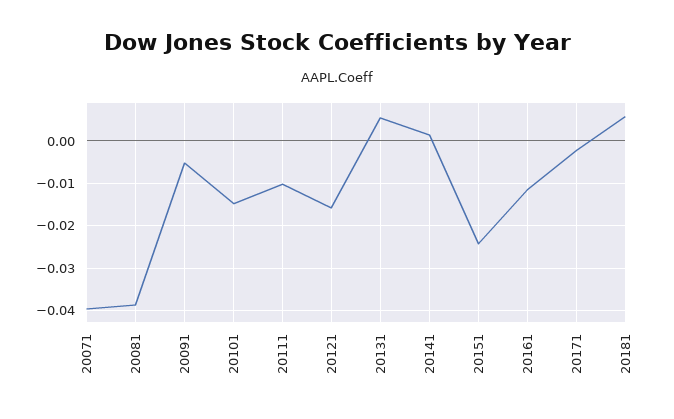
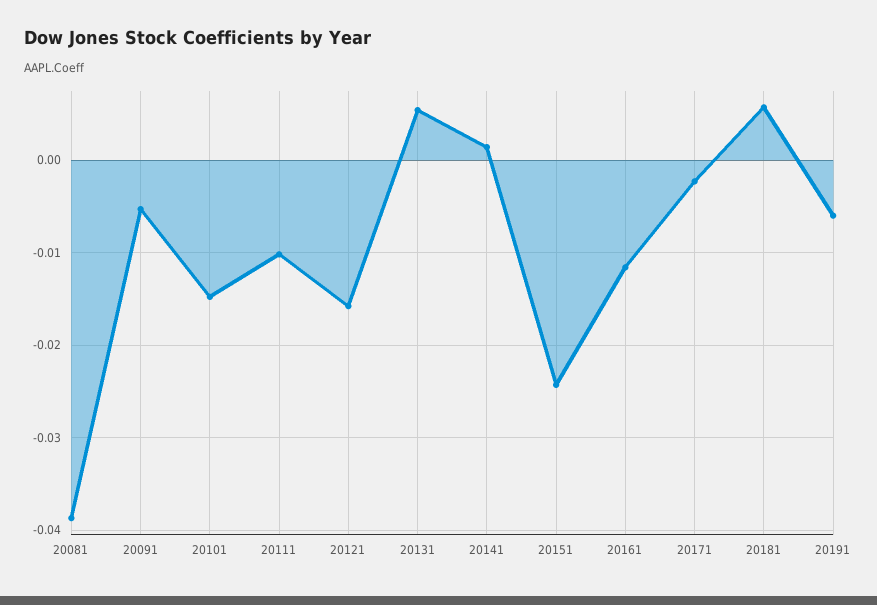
20071: -0.04 -> none
20191: none -> -0.006

